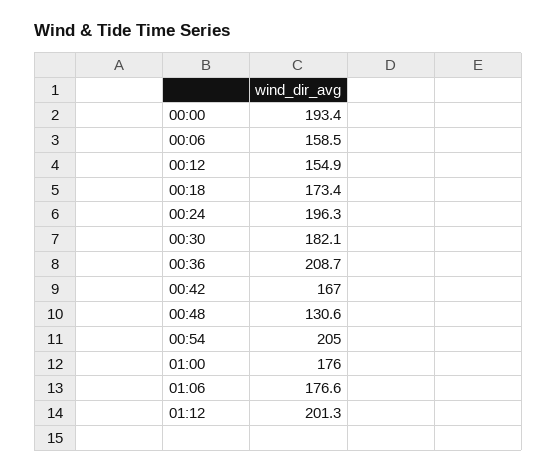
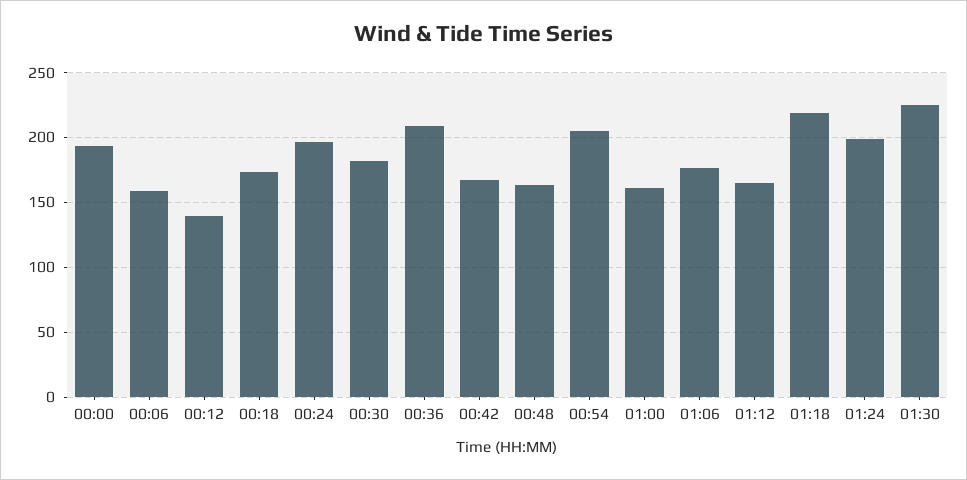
00:12: 154.9 -> 140
00:48: 130.6 -> 165
01:00: 176 -> 160
01:12: 201.3 -> 165
01:18: none -> 220
01:24: none -> 200
01:30: none -> 225

